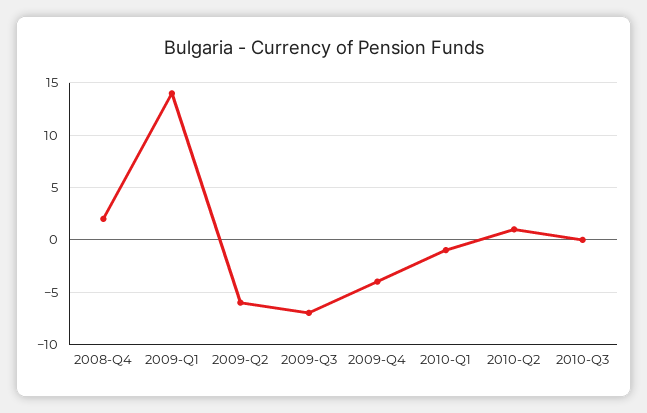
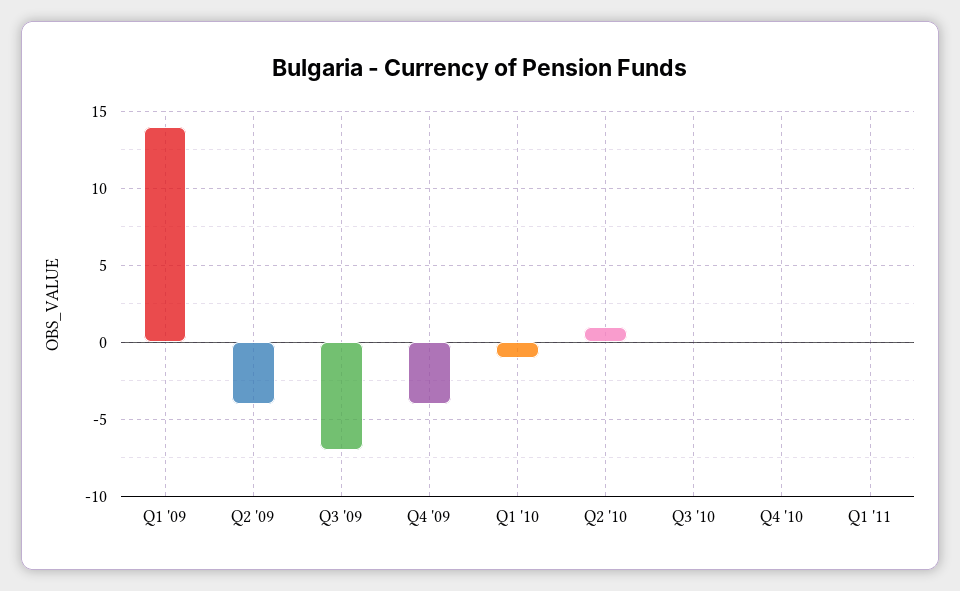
2008-Q4: 2 -> none
2009-Q2: -6 -> -4
Q4 '10: none -> 0
Q1 '11: none -> 0

